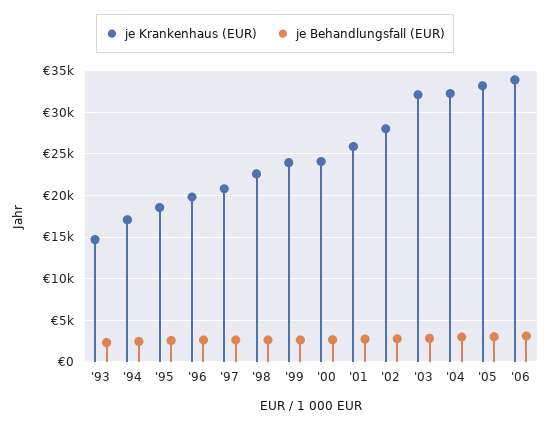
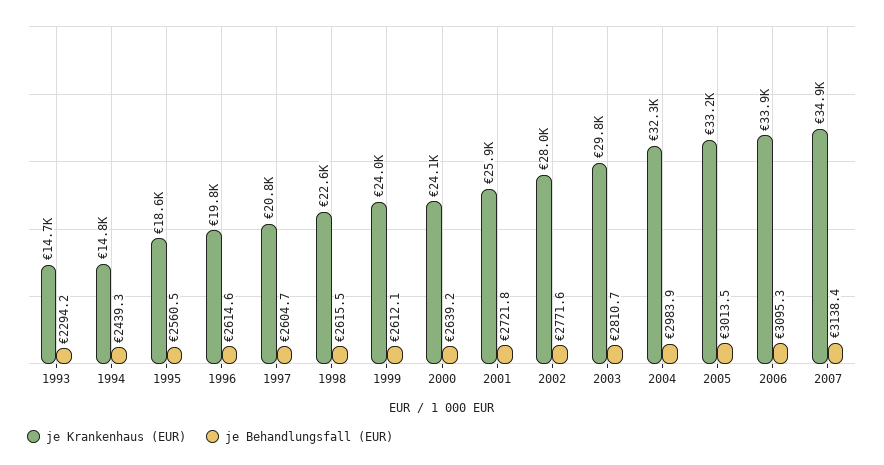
je Krankenhaus (EUR), '94: 17000 -> 14800
je Krankenhaus (EUR), '03: 32000 -> 29800
je Krankenhaus (EUR), 2007: none -> 34900
je Behandlungsfall (EUR), 2007: none -> 3138.4

